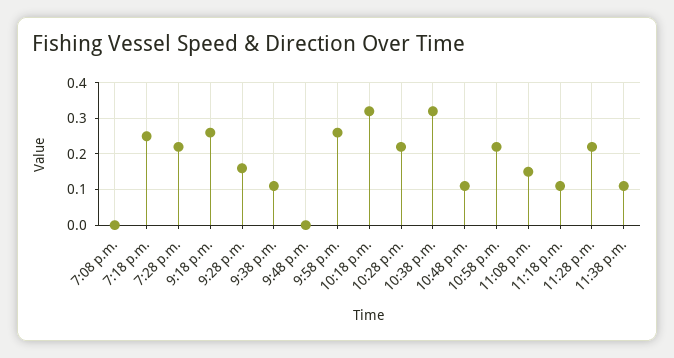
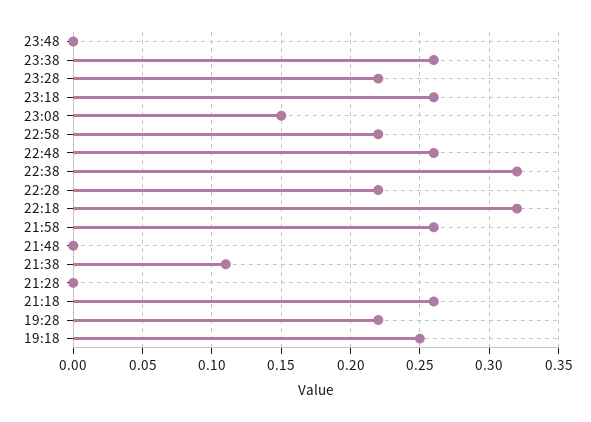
7:08 p.m.: 0 -> none
9:28 p.m.: 0.15 -> 0
10:48 p.m.: 0.1 -> 0.26
11:18 p.m.: 0.1 -> 0.26
11:38 p.m.: 0.1 -> 0.26
23:48: none -> 0

